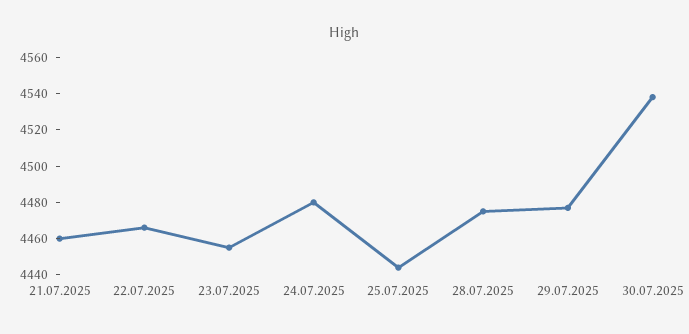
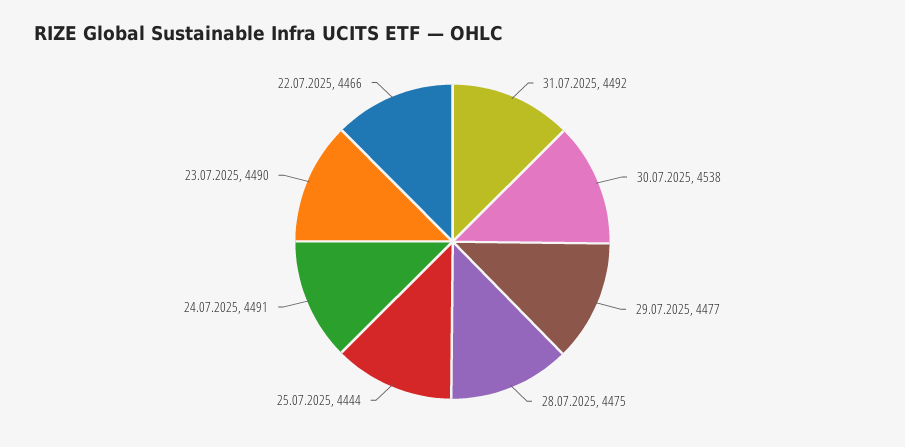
21.07.2025: 4460 -> none
23.07.2025: 4455 -> 4490
24.07.2025: 4480 -> 4491
31.07.2025: none -> 4492

